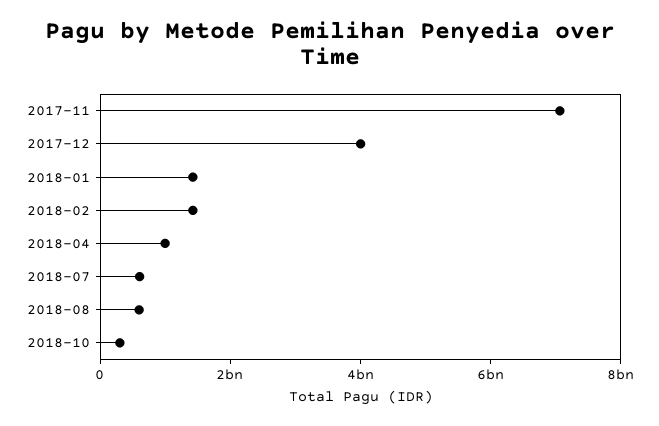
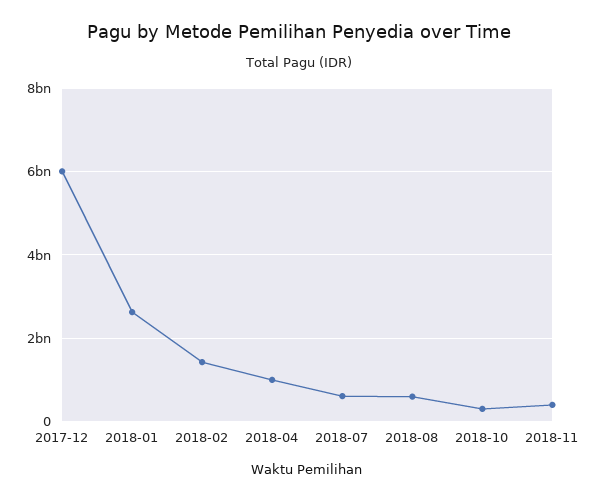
2017-11: 7000000000 -> none
2017-12: 4000000000 -> 6000000000
2018-01: 1500000000 -> 2600000000
2018-11: none -> 400000000

